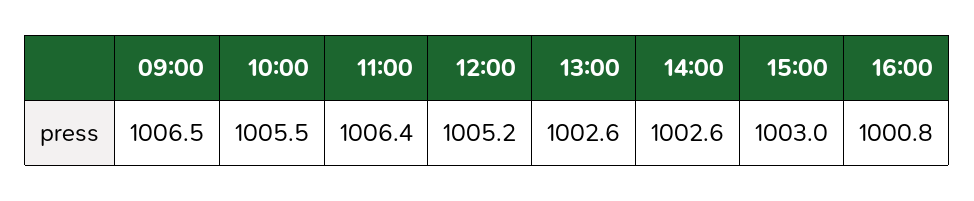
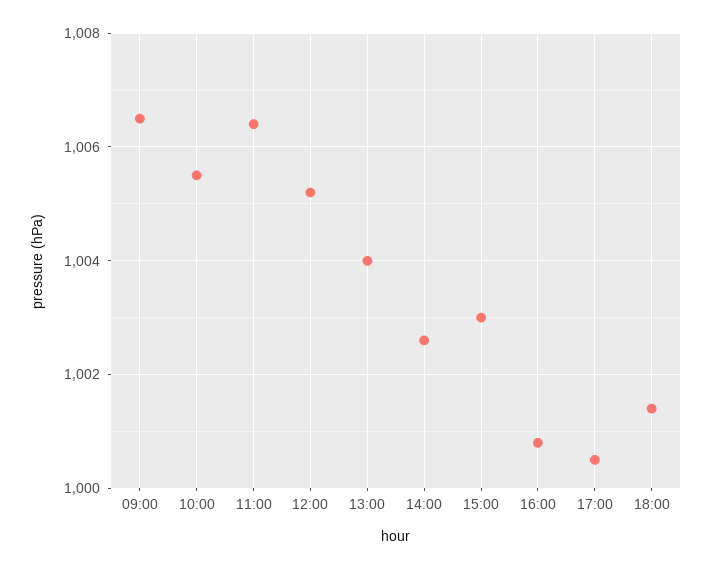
13:00: 1002.6 -> 1004
17:00: none -> 1000.5
18:00: none -> 1001.5

